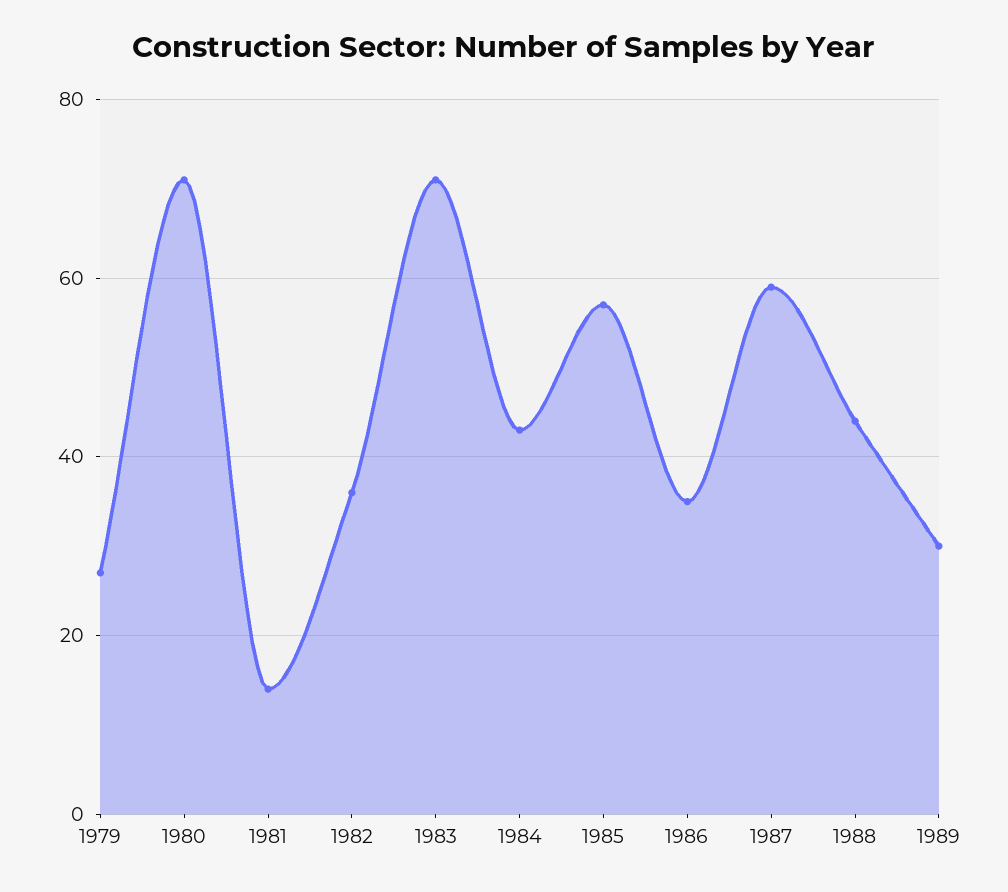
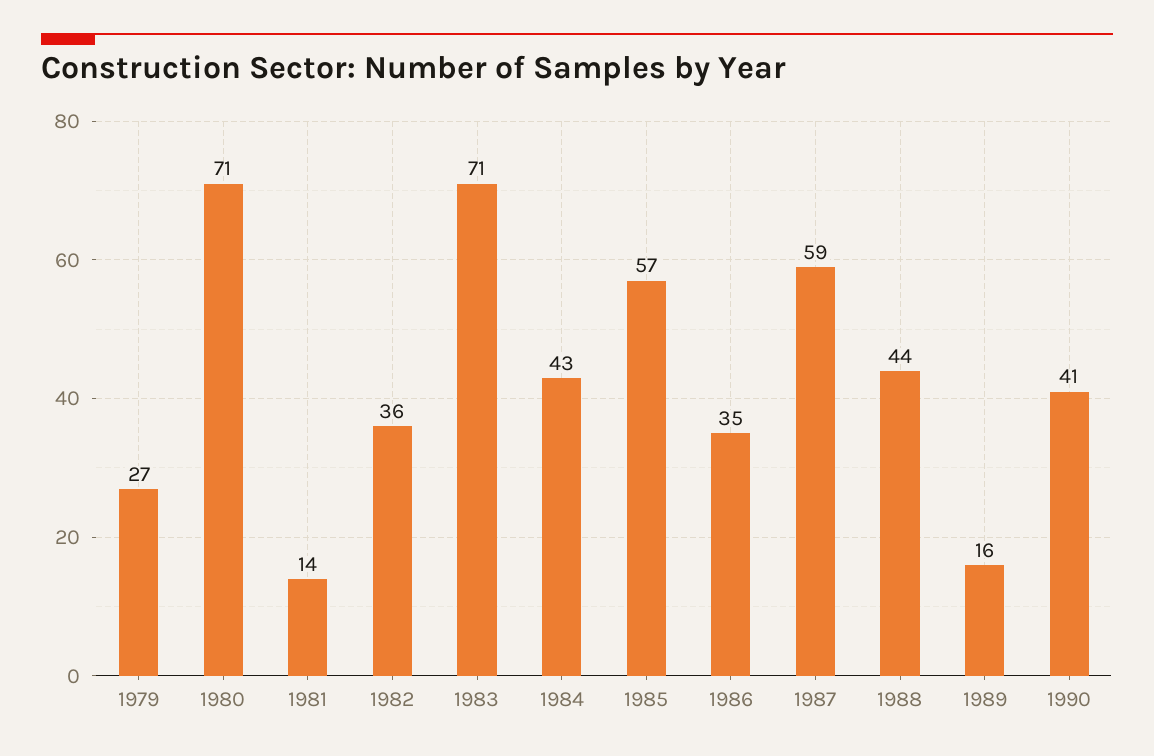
1989: 30 -> 16
1990: none -> 41

